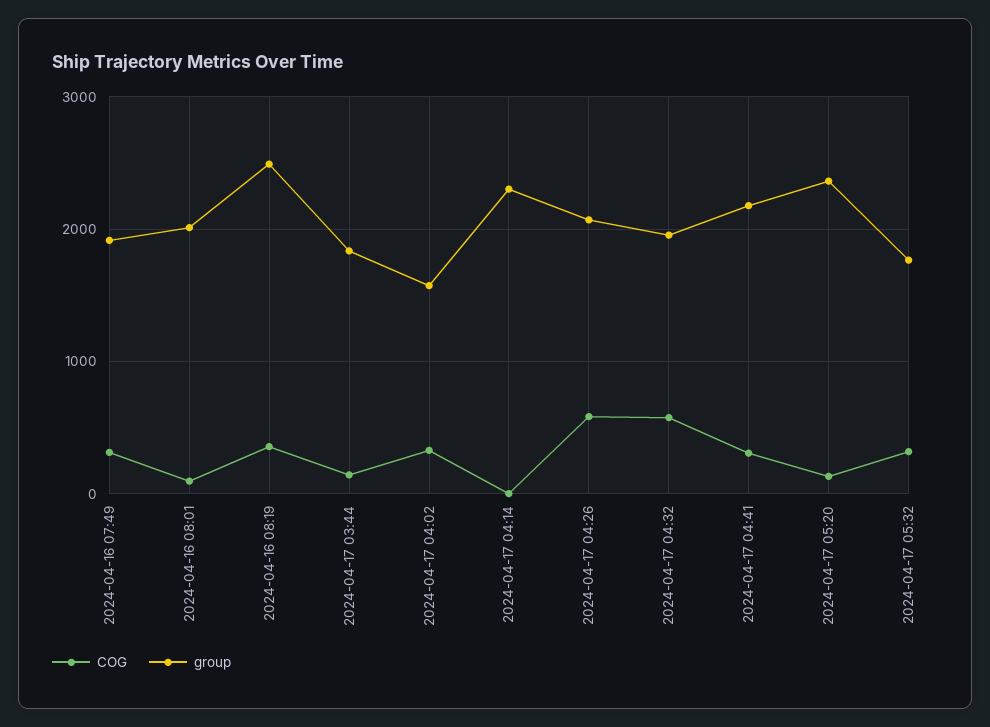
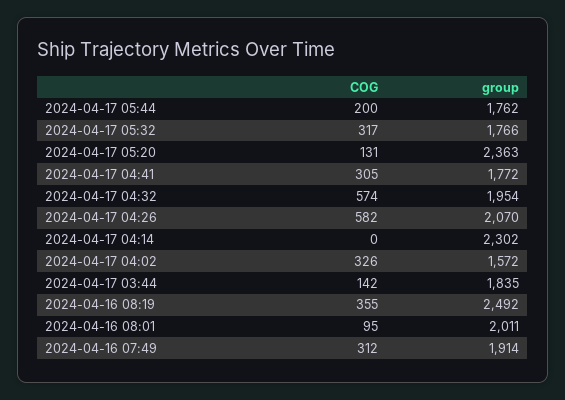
group, 2024-04-17 04:41: 2200 -> 1772
COG, 2024-04-17 05:44: none -> 200
group, 2024-04-17 05:44: none -> 1762

